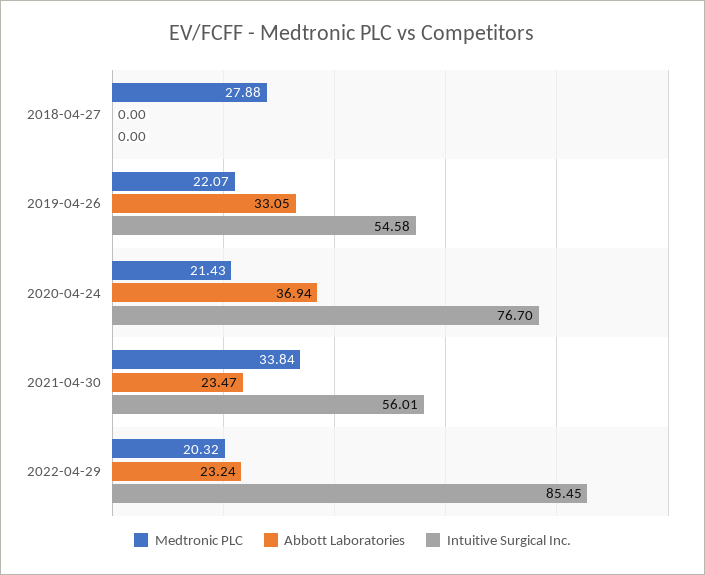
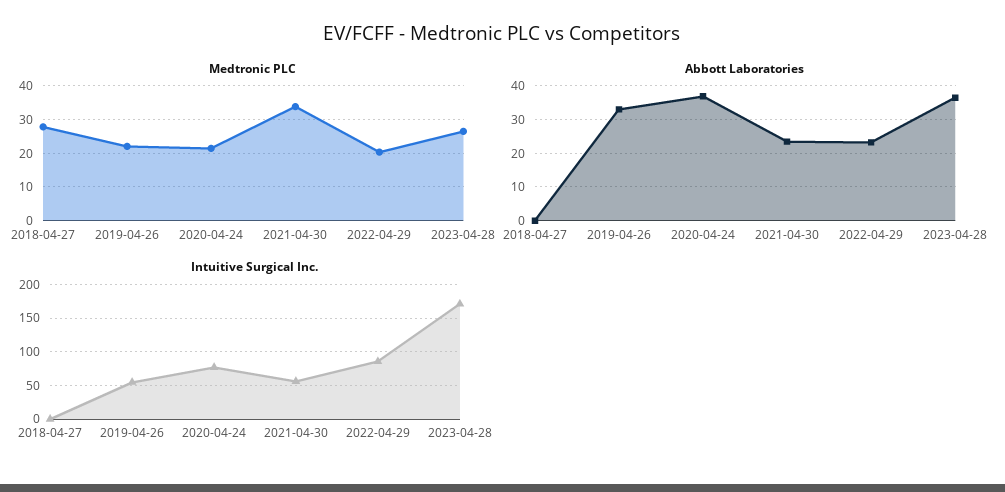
Medtronic PLC, 2023-04-28: none -> 26
Abbott Laboratories, 2023-04-28: none -> 36
Intuitive Surgical Inc., 2023-04-28: none -> 170

